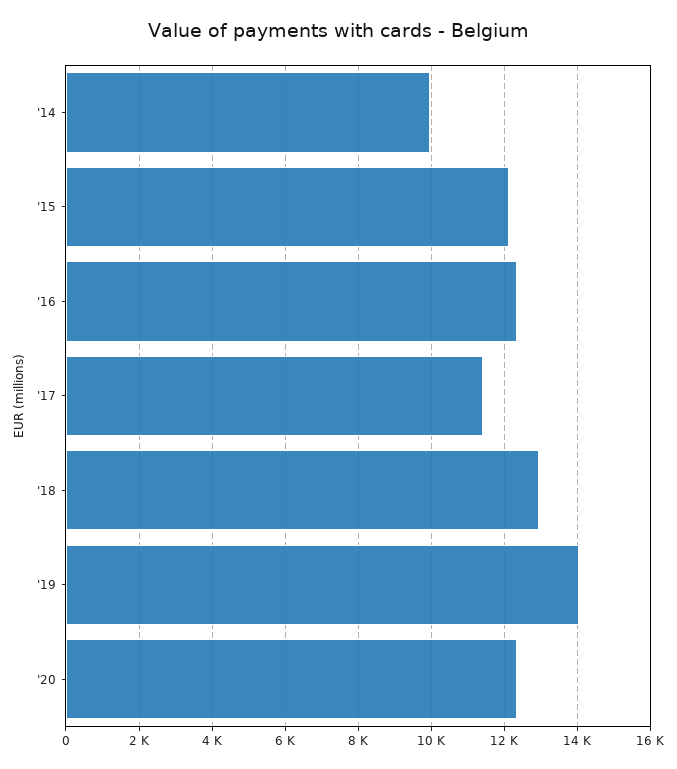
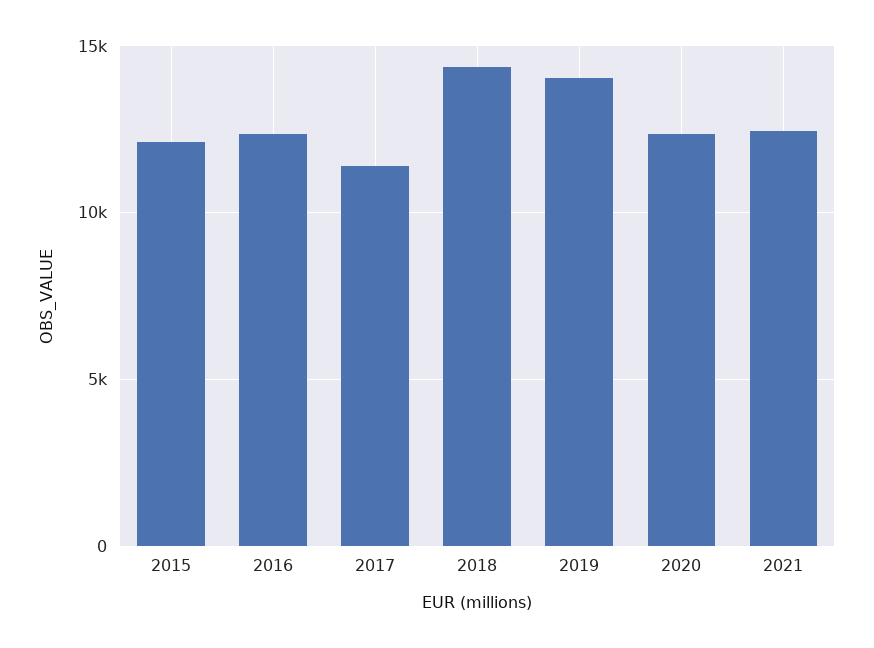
'14: 10000 -> none
'18: 13000 -> 14500
2021: none -> 12500

